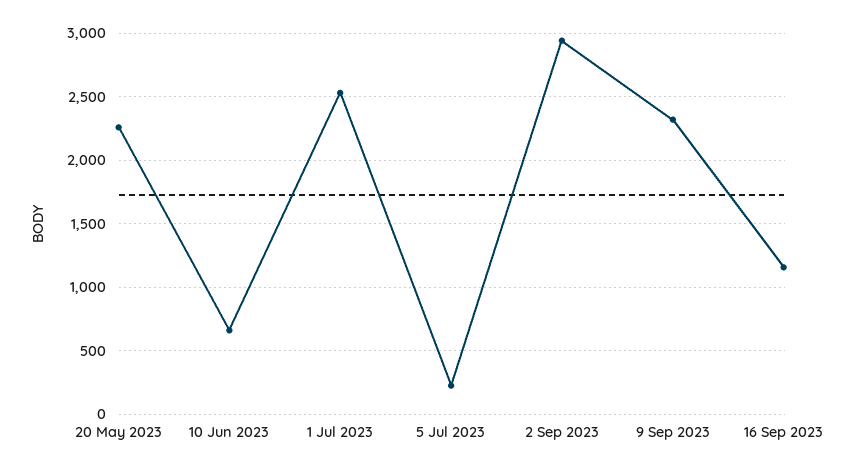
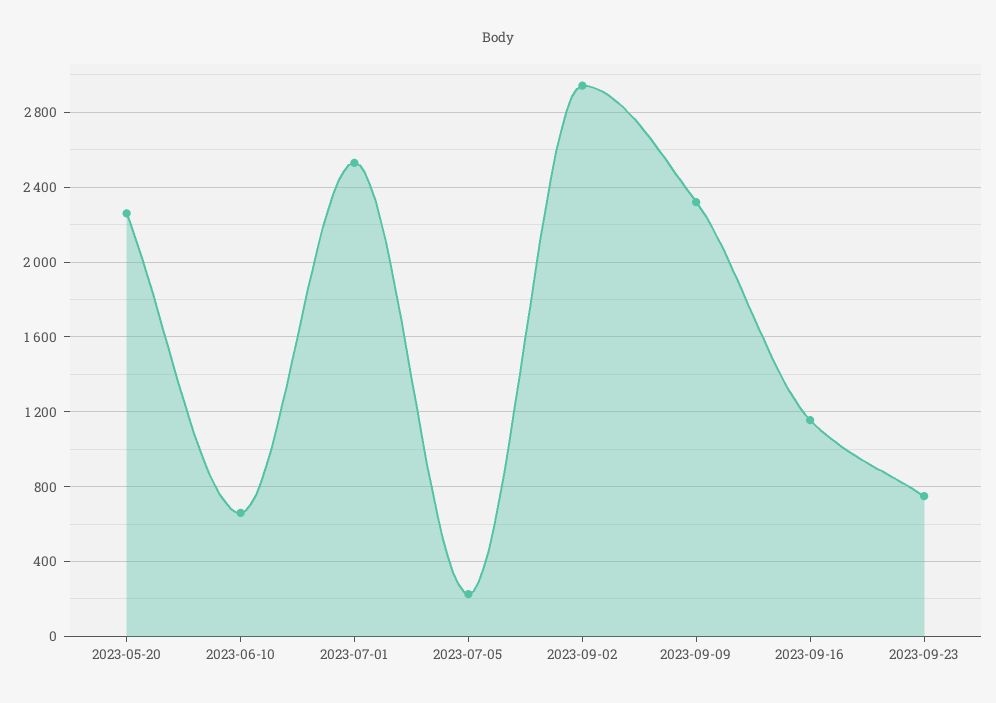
2023-09-23: none -> 750

